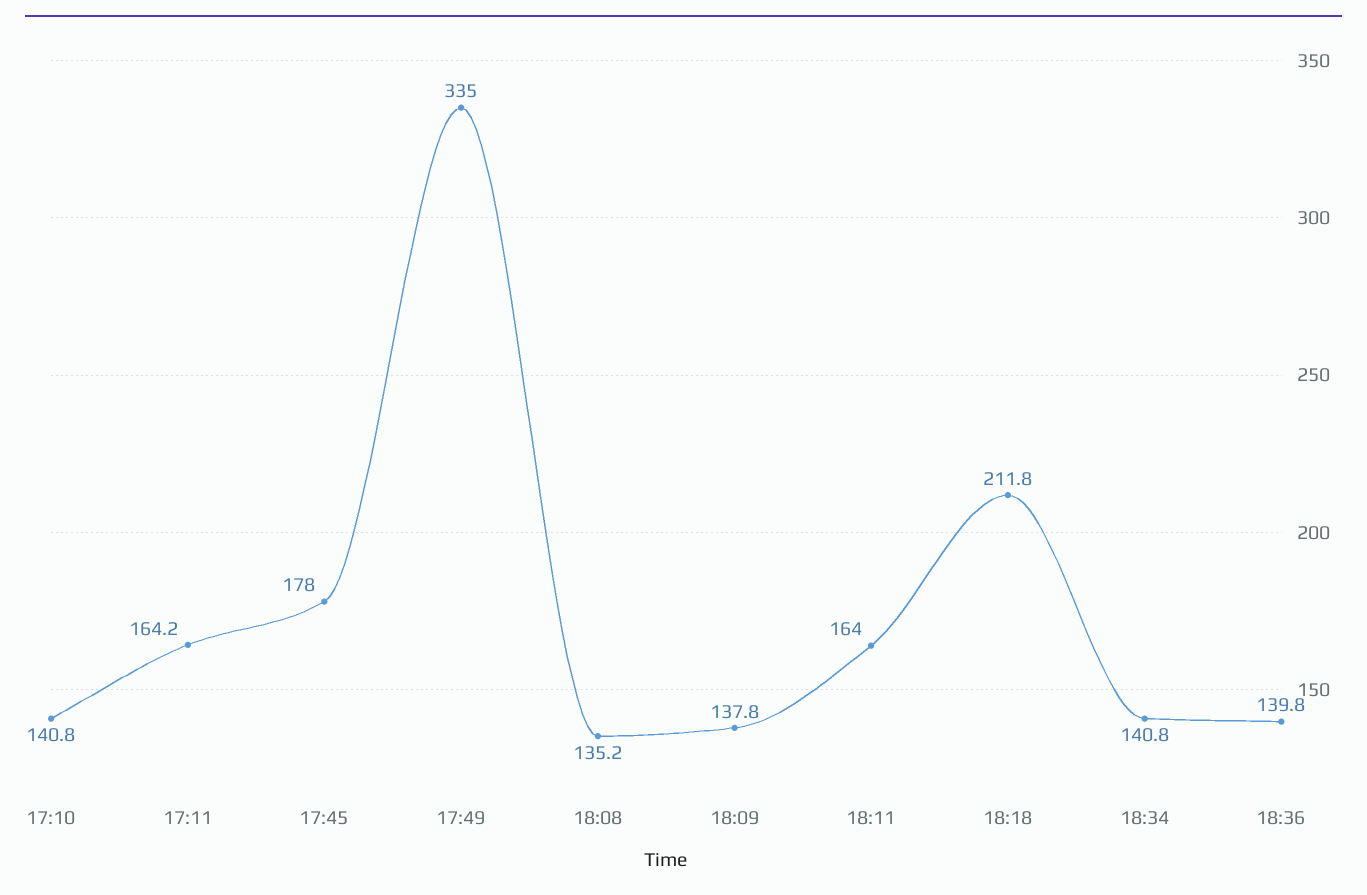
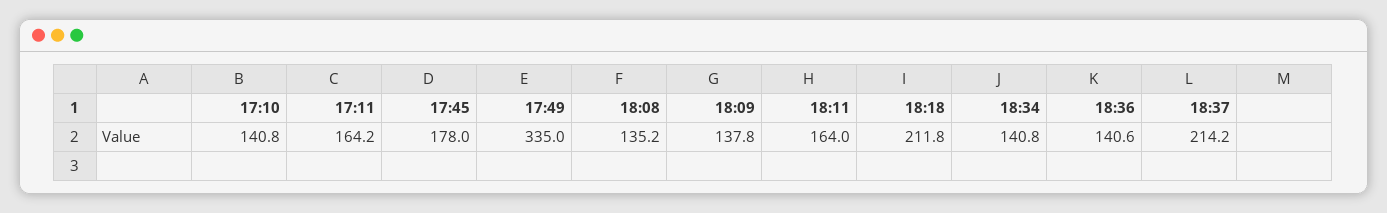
18:36: 139.8 -> 140.6
18:37: none -> 214.2

